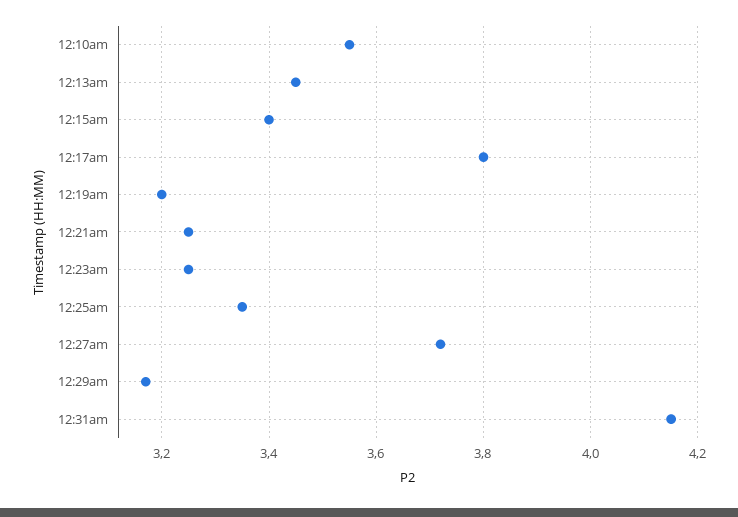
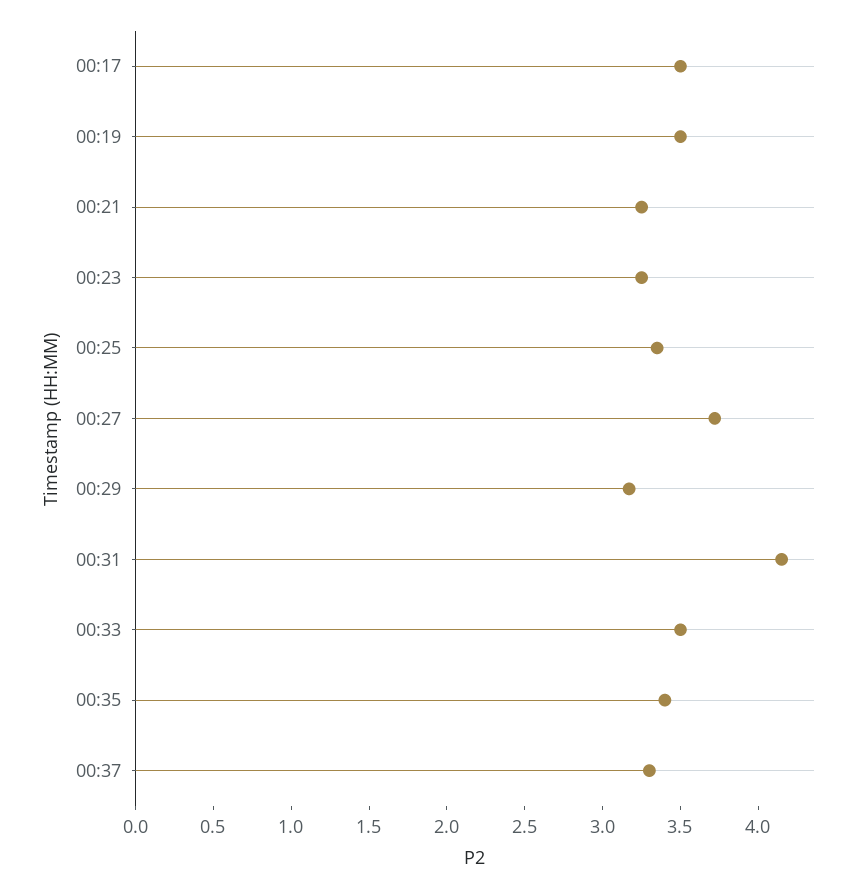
12:10am: 3.55 -> none
12:13am: 3.45 -> none
12:15am: 3.4 -> none
12:17am: 3.8 -> 3.5
12:19am: 3.2 -> 3.5
00:33: none -> 3.5
00:35: none -> 3.4
00:37: none -> 3.3

